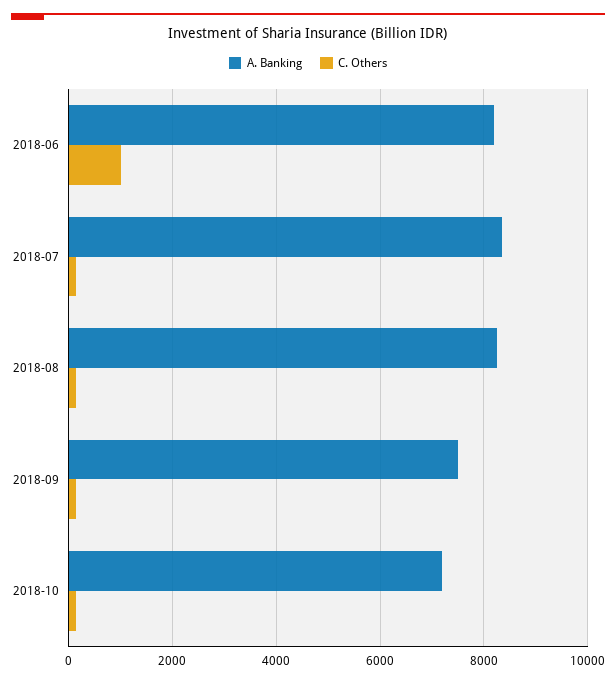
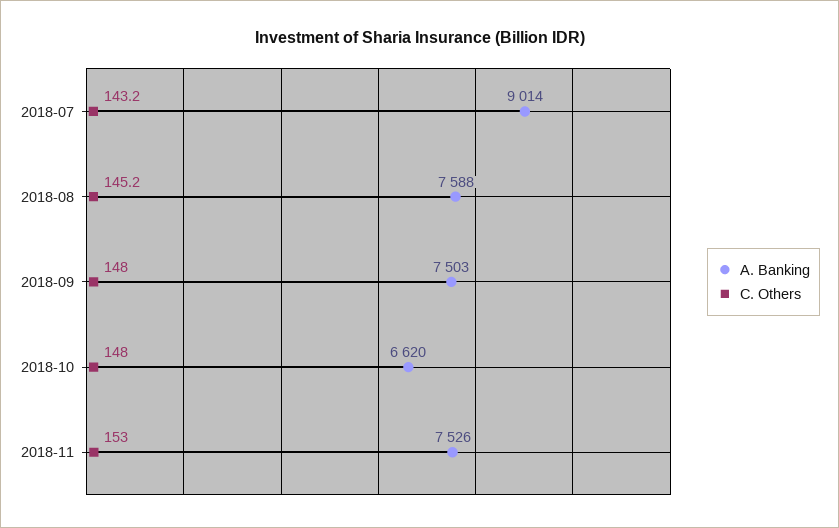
A. Banking, 2018-06: 8200 -> none
C. Others, 2018-06: 1000 -> none
A. Banking, 2018-07: 8400 -> 9014
A. Banking, 2018-08: 8200 -> 7588
A. Banking, 2018-10: 7200 -> 6620
A. Banking, 2018-11: none -> 7526
C. Others, 2018-11: none -> 153

